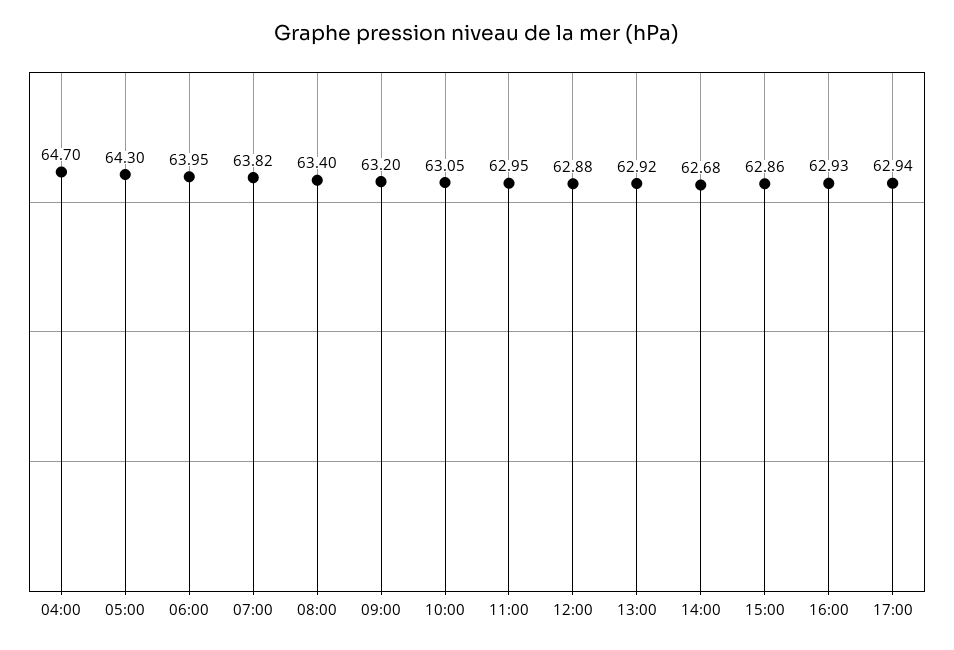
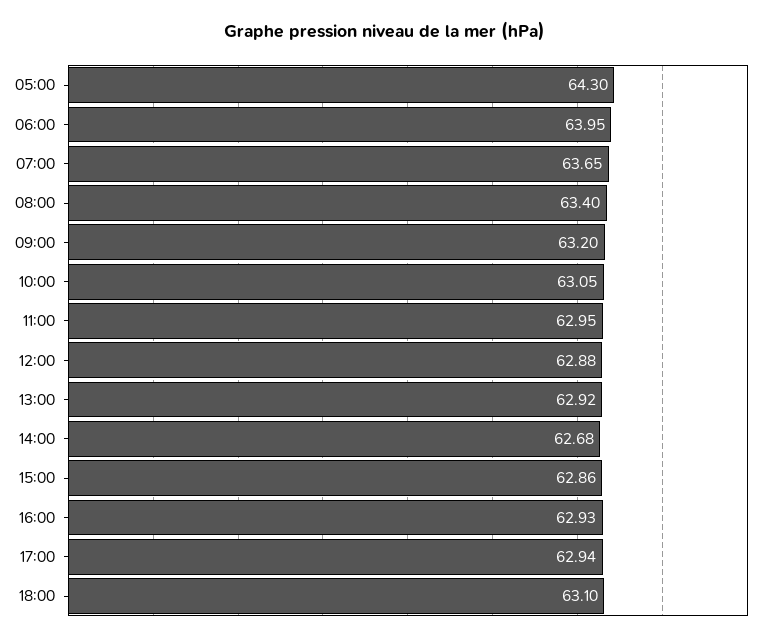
04:00: 64.7 -> none
07:00: 63.82 -> 63.65
18:00: none -> 63.1

